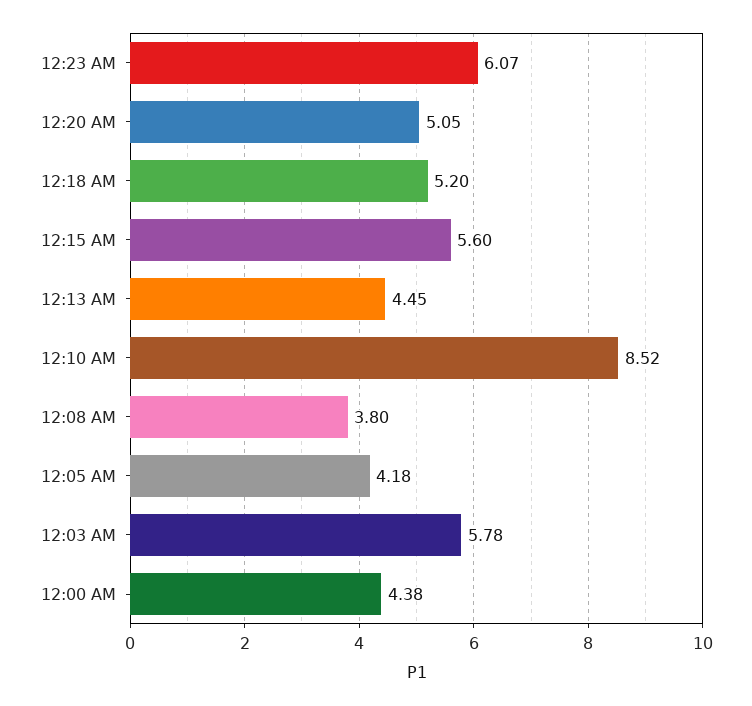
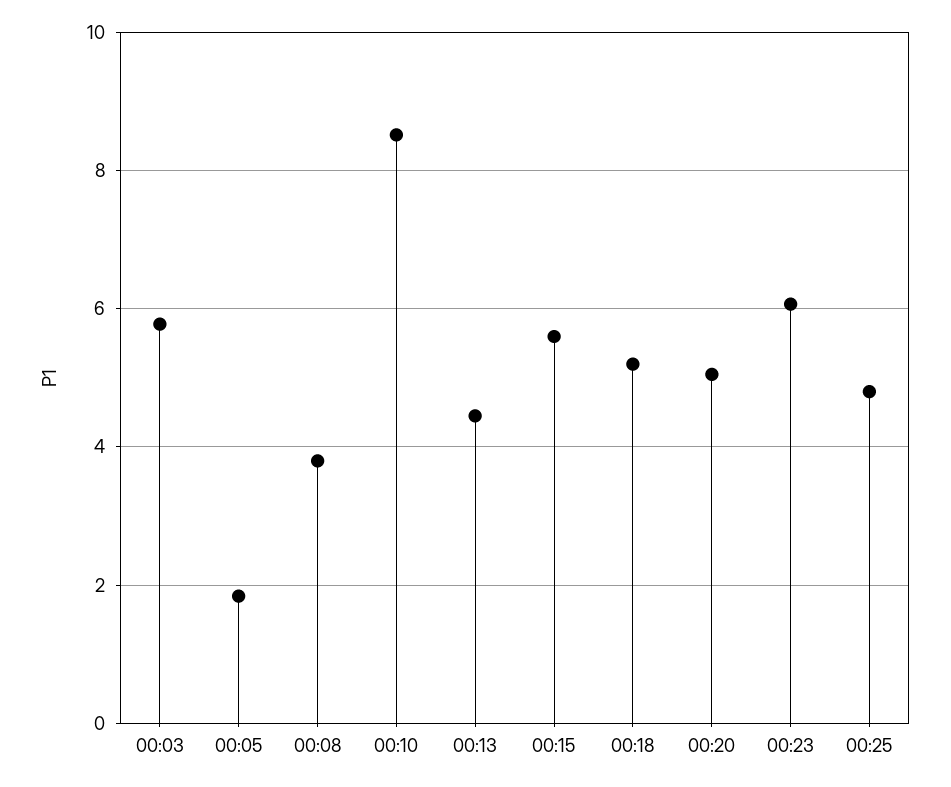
12:05 AM: 4.18 -> 1.8
12:00 AM: 4.38 -> none
00:25: none -> 4.8

